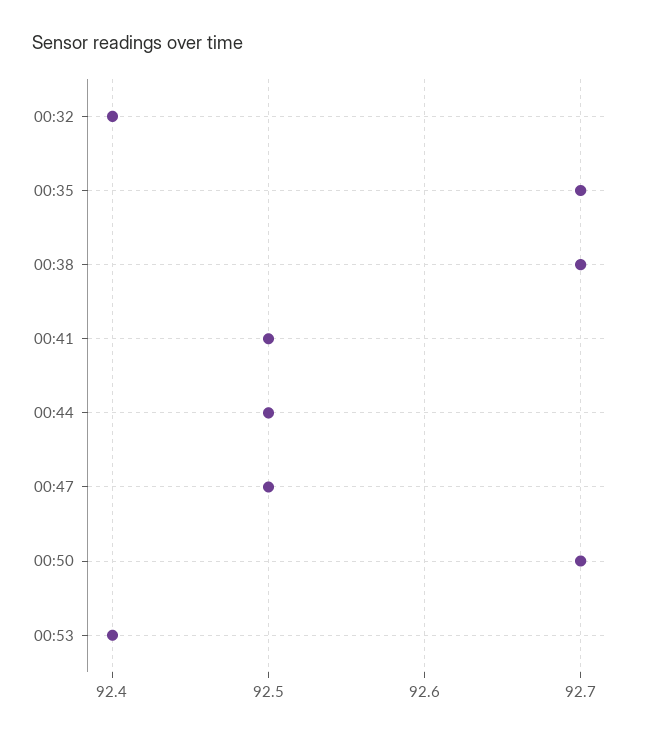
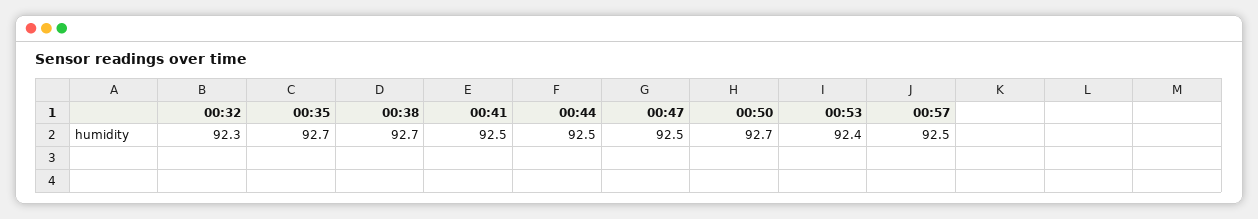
00:32: 92.4 -> 92.3
00:57: none -> 92.5

